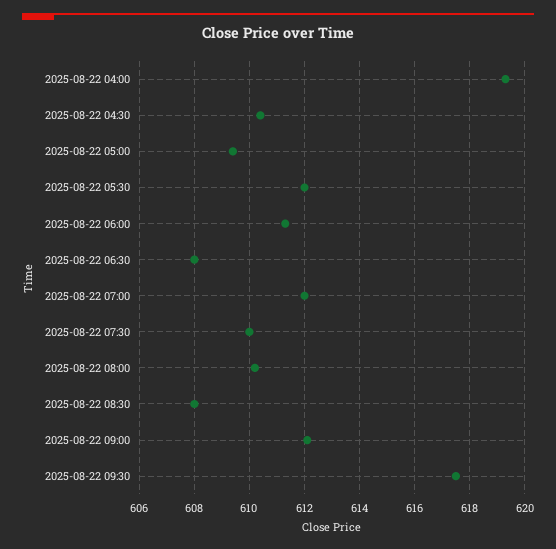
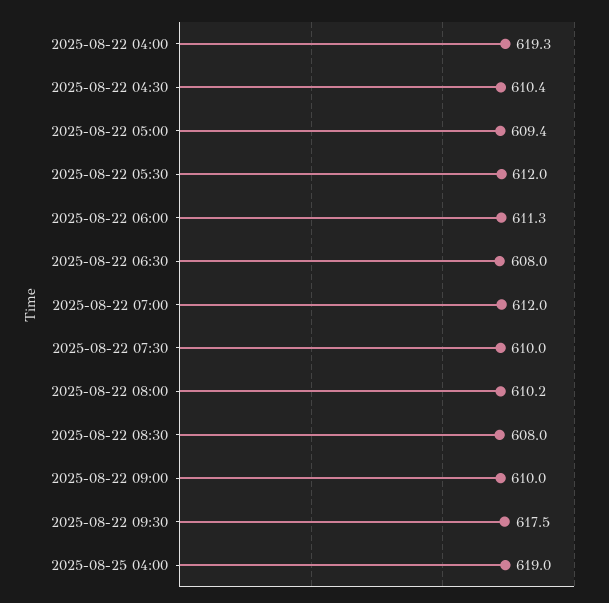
2025-08-22 09:00: 612 -> 610
2025-08-25 04:00: none -> 619

